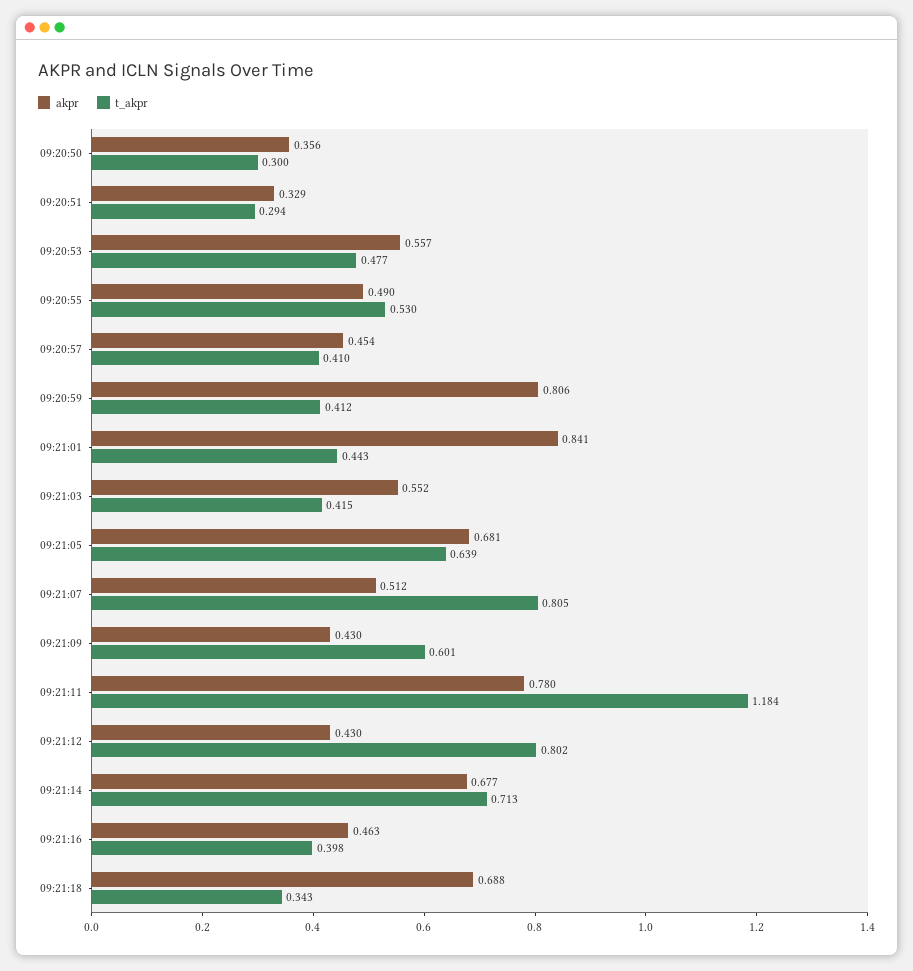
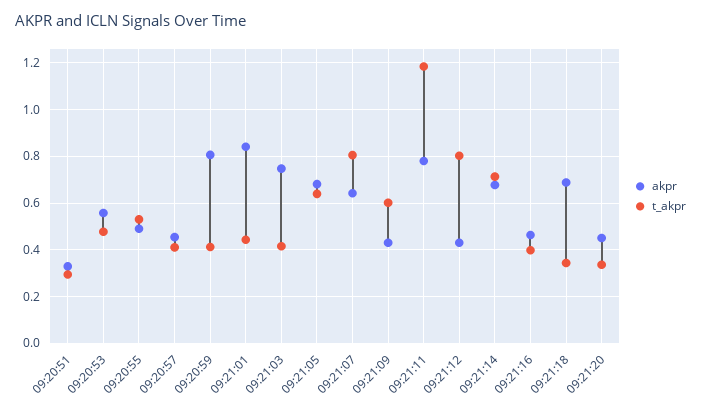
akpr, 09:20:50: 0.356 -> none
t_akpr, 09:20:50: 0.3 -> none
akpr, 09:21:03: 0.552 -> 0.75
akpr, 09:21:07: 0.512 -> 0.65
akpr, 09:21:20: none -> 0.45
t_akpr, 09:21:20: none -> 0.35

